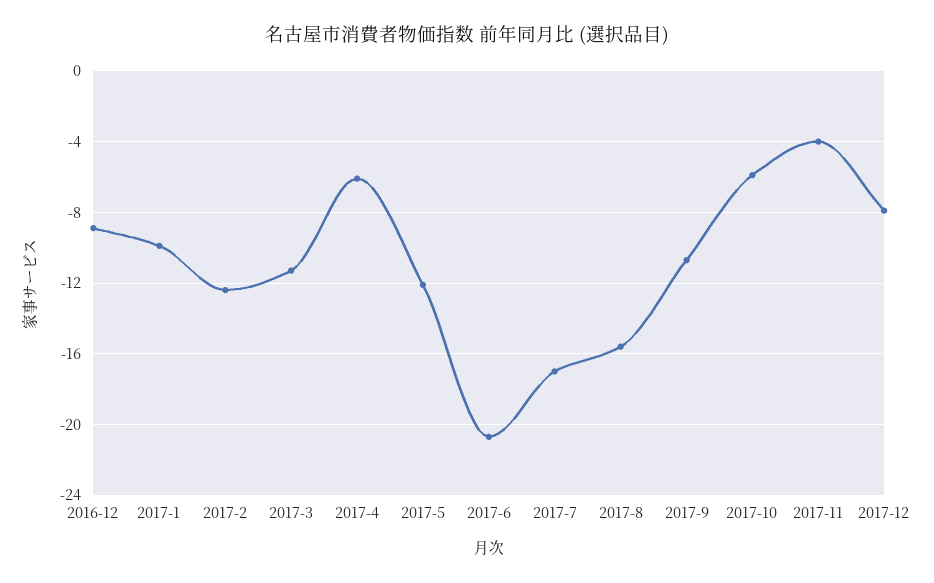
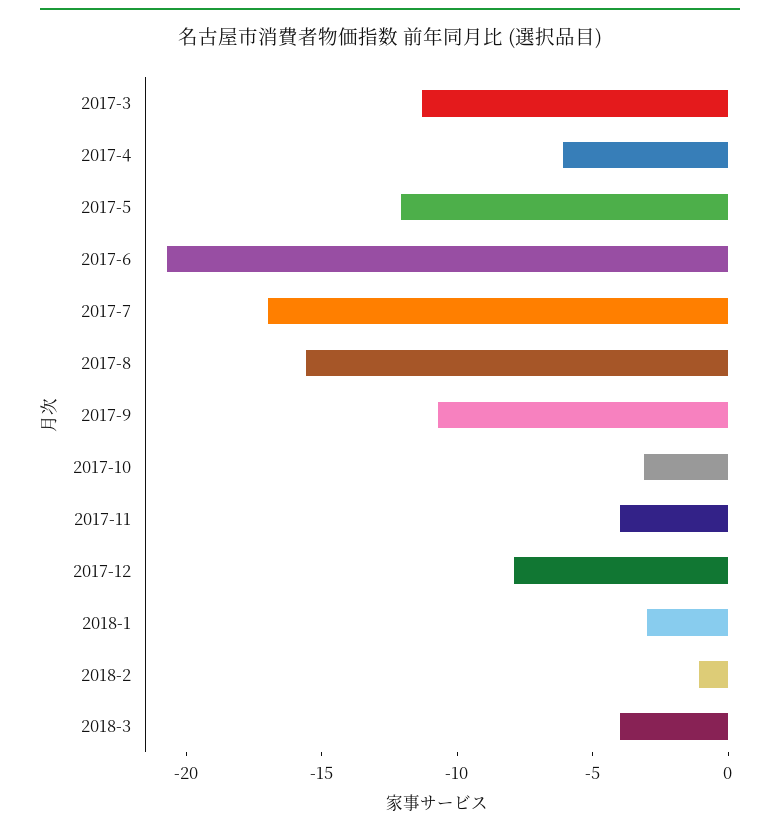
2016-12: -9 -> none
2017-1: -10 -> none
2017-2: -12.5 -> none
2017-10: -6 -> -3
2018-1: none -> -3
2018-2: none -> -1
2018-3: none -> -4

